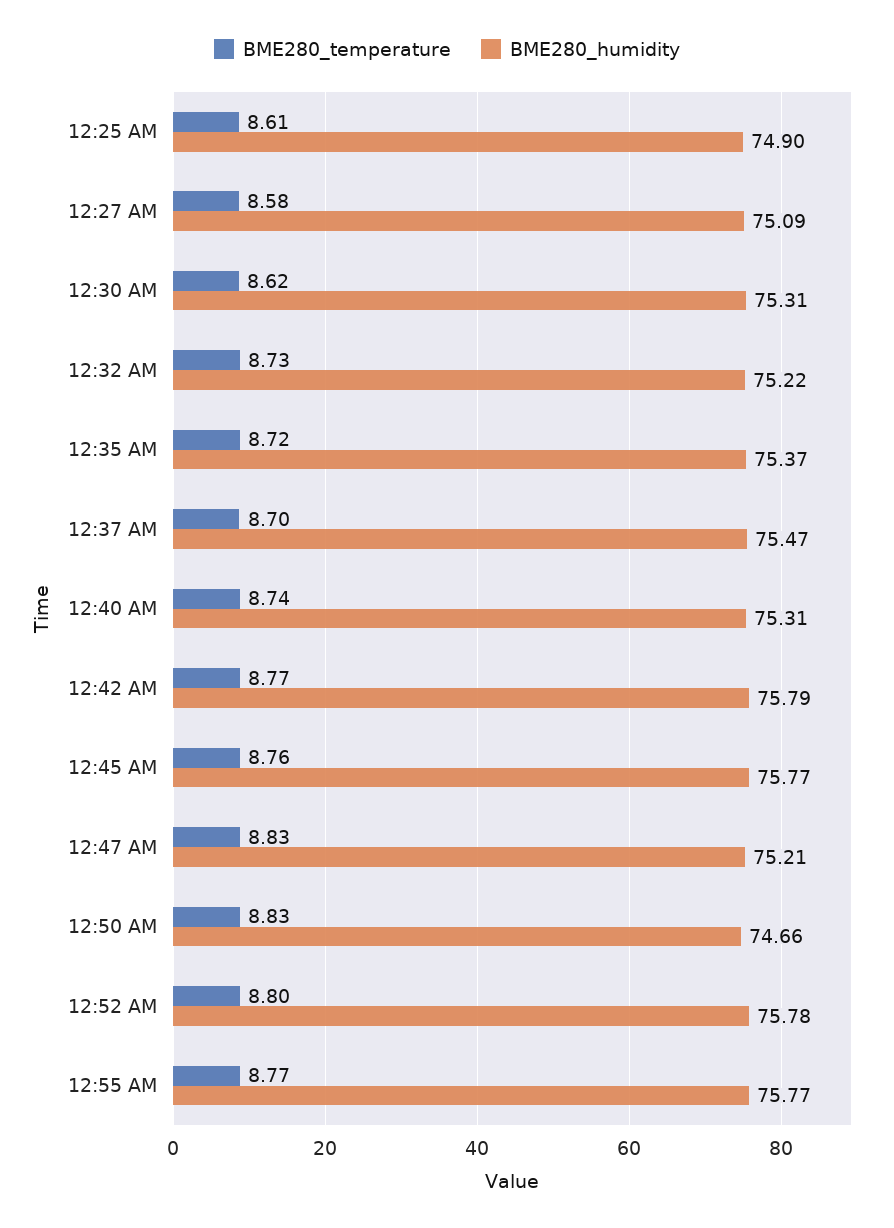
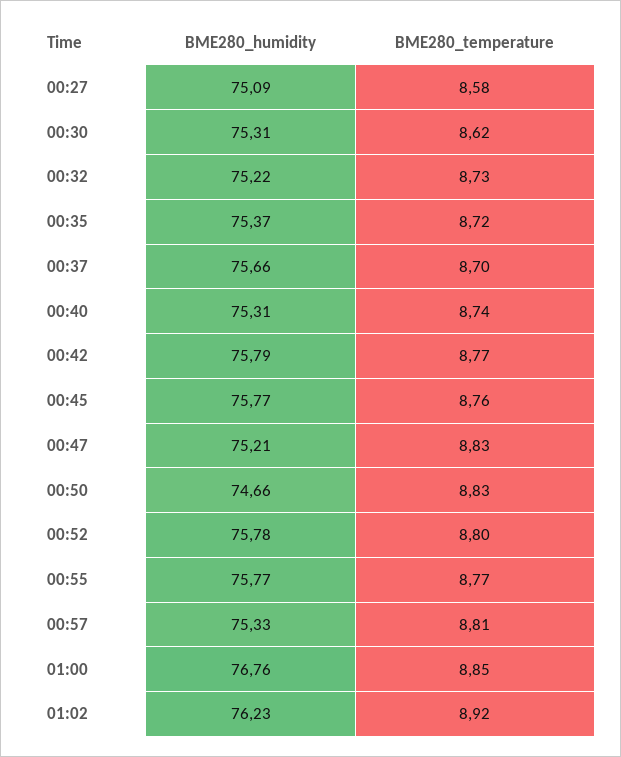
BME280_temperature, 12:25 AM: 8.61 -> none
BME280_humidity, 12:25 AM: 74.9 -> none
BME280_humidity, 12:37 AM: 75.47 -> 75.66
BME280_humidity, 00:57: none -> 75.33
BME280_temperature, 00:57: none -> 8.81
BME280_humidity, 01:00: none -> 76.76
BME280_temperature, 01:00: none -> 8.85
BME280_humidity, 01:02: none -> 76.23
BME280_temperature, 01:02: none -> 8.92

